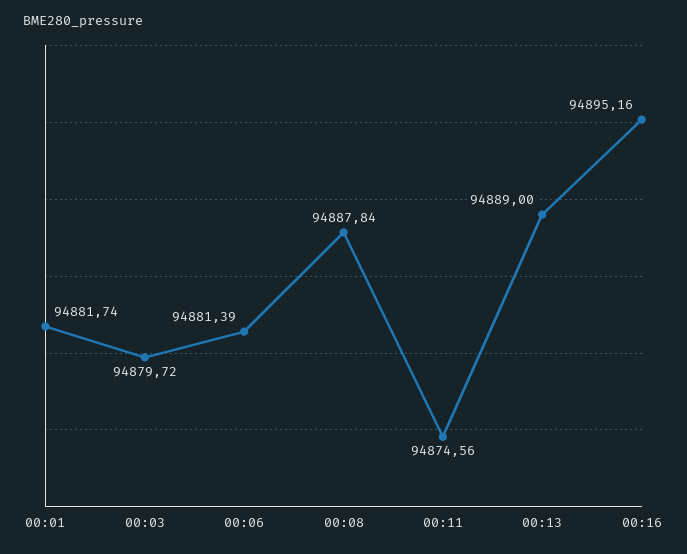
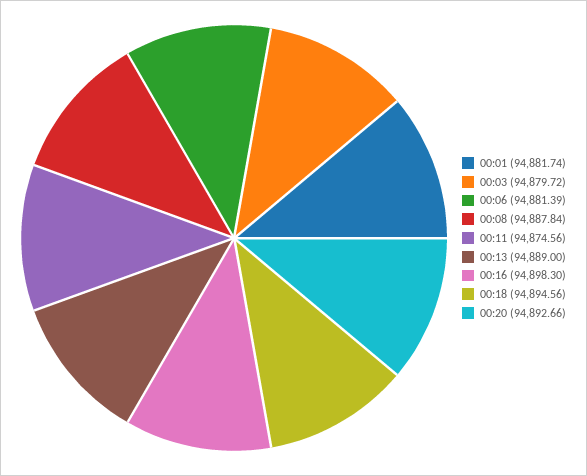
00:16: 94895.16 -> 94898.3
00:18: none -> 94894.56
00:20: none -> 94892.66

